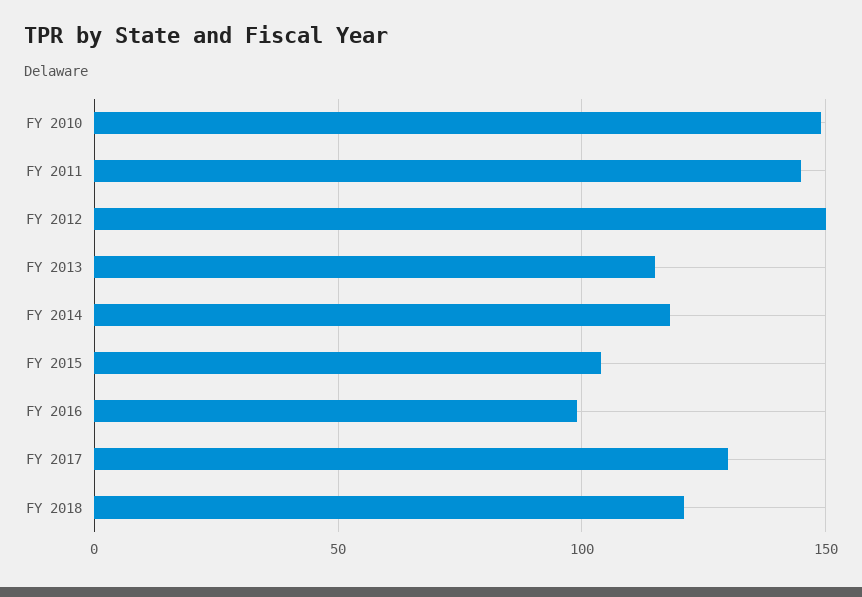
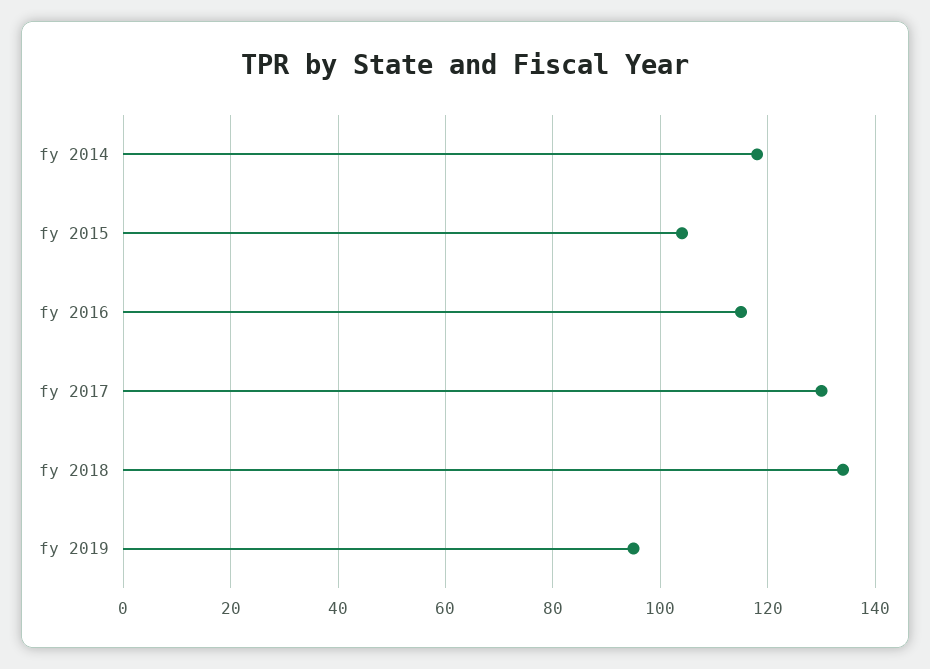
FY 2010: 150 -> none
FY 2011: 145 -> none
FY 2012: 150 -> none
FY 2013: 115 -> none
FY 2016: 100 -> 115
FY 2018: 120 -> 135
fy 2019: none -> 95

